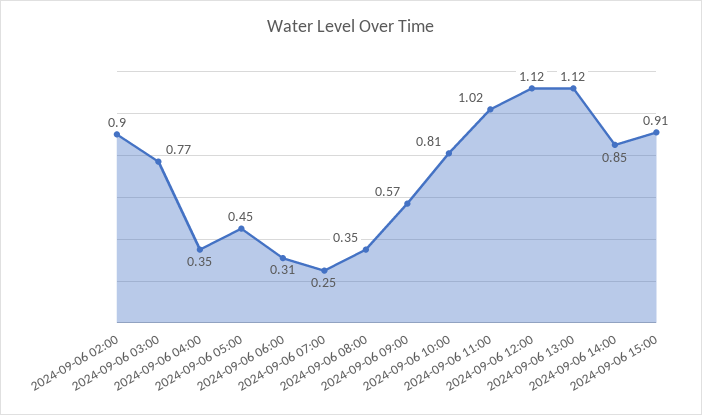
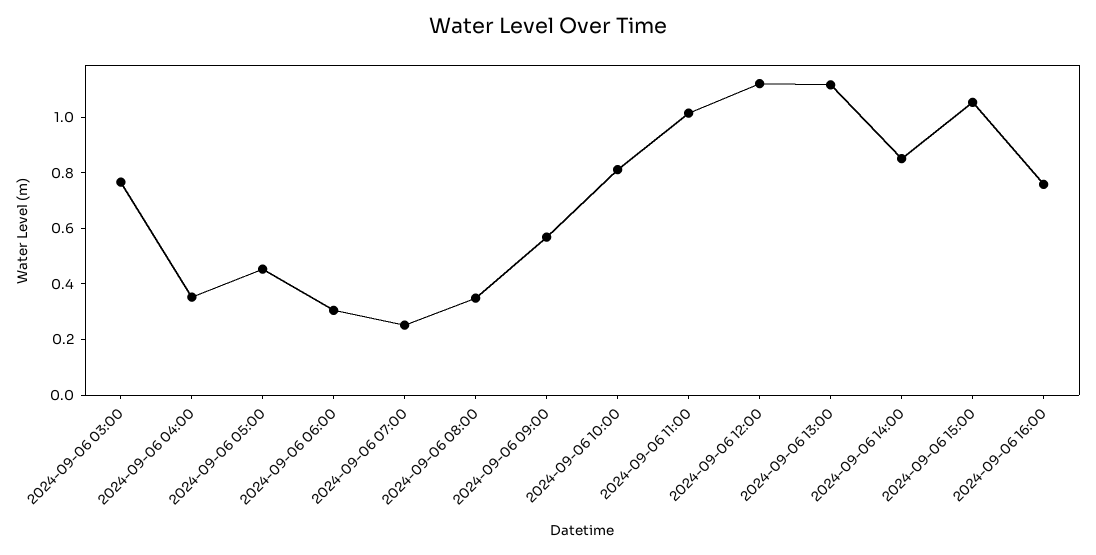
2024-09-06 02:00: 0.9 -> none
2024-09-06 15:00: 0.91 -> 1.05
2024-09-06 16:00: none -> 0.75

